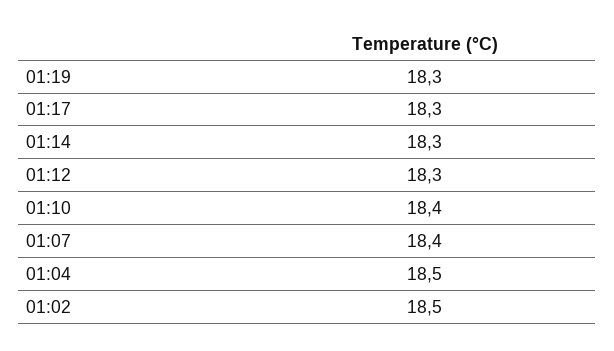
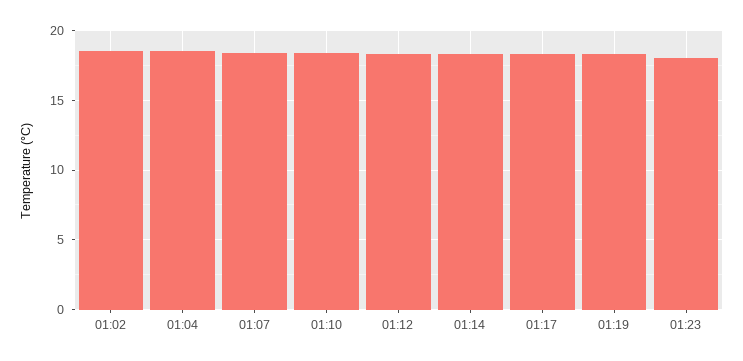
01:23: none -> 18

